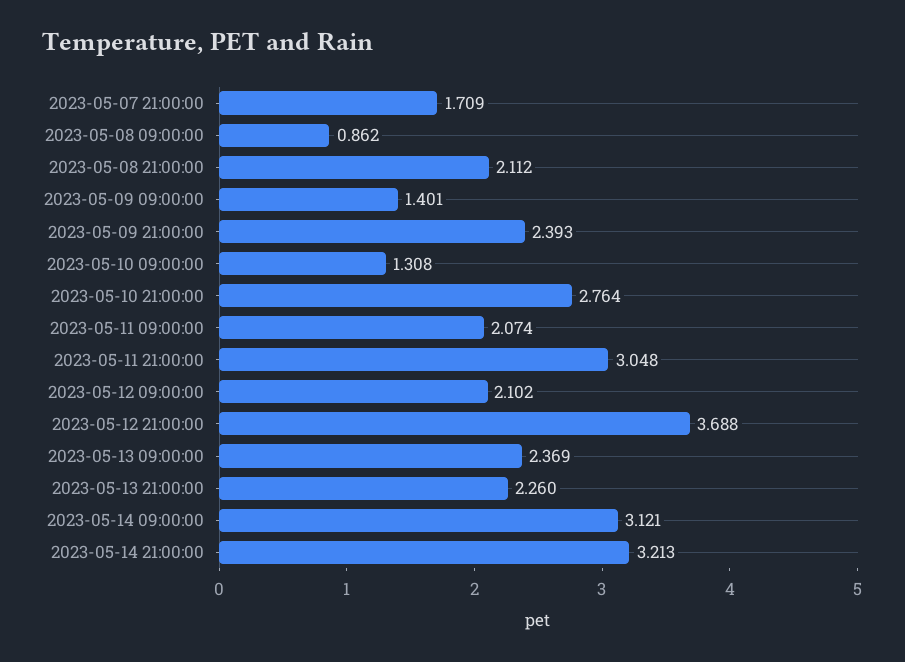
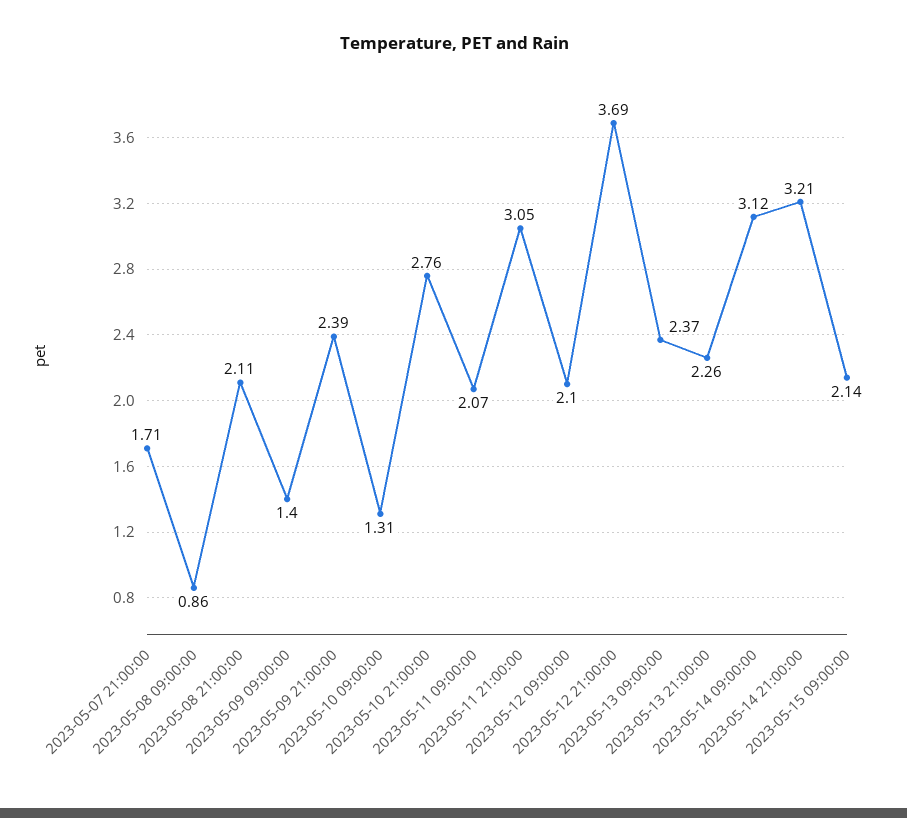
2023-05-15 09:00:00: none -> 2.14

